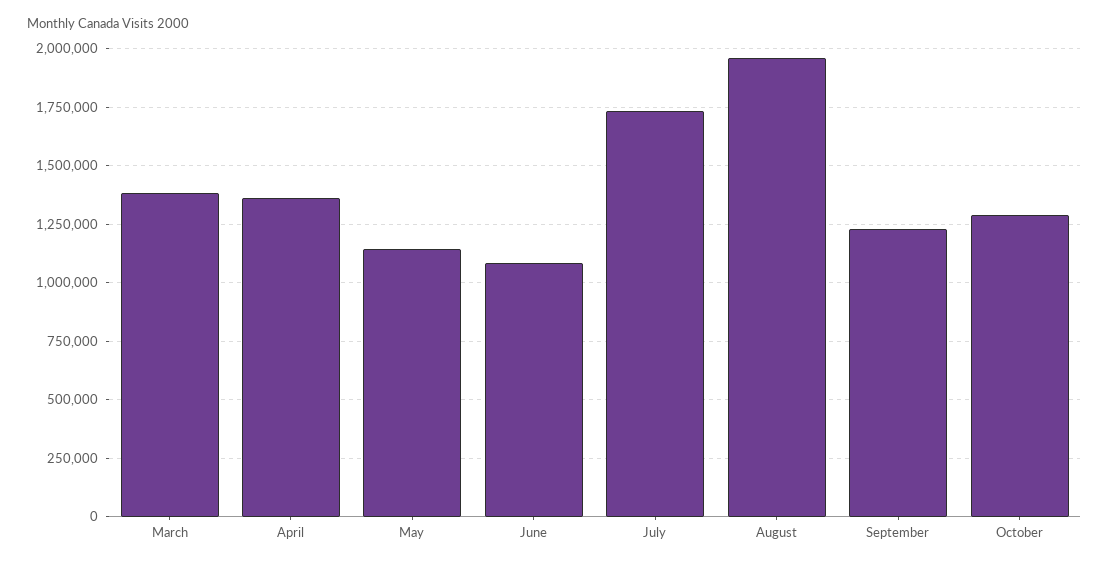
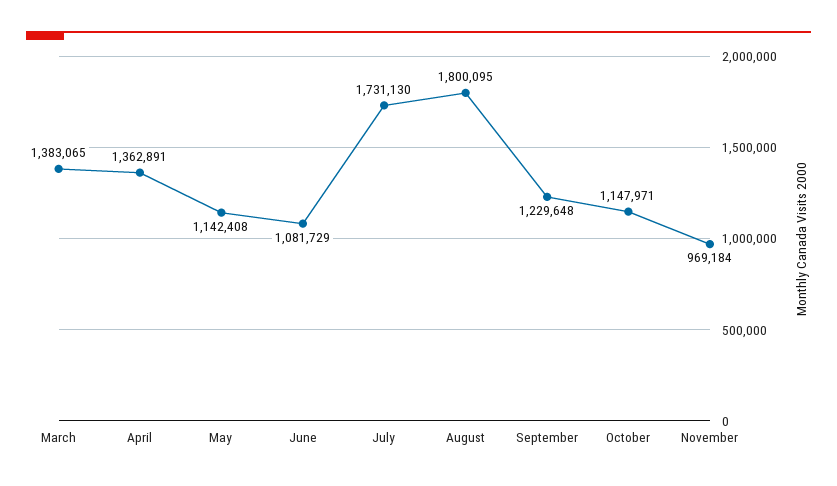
August: 1950000 -> 1800095
October: 1300000 -> 1147971
November: none -> 969184

